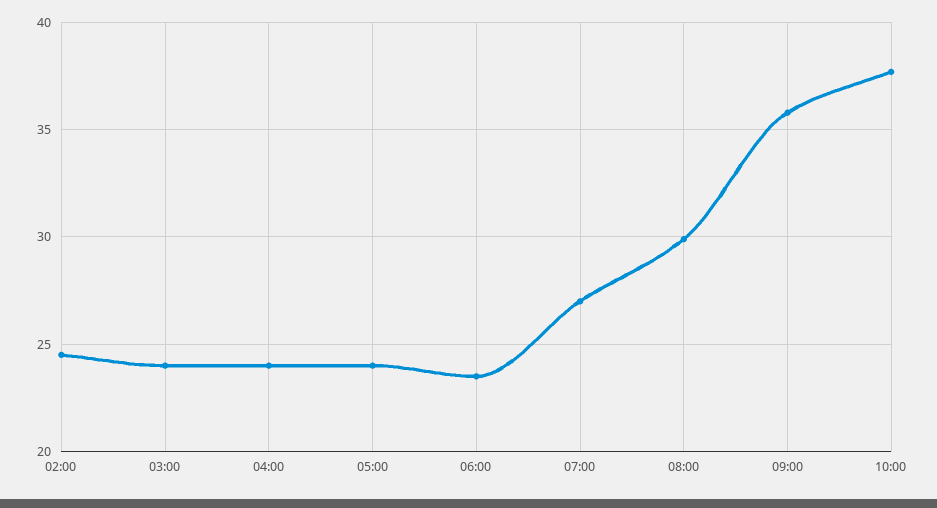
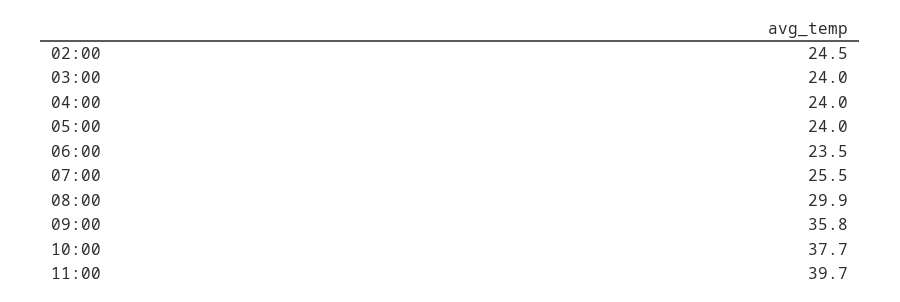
07:00: 27 -> 25.5
11:00: none -> 39.7

